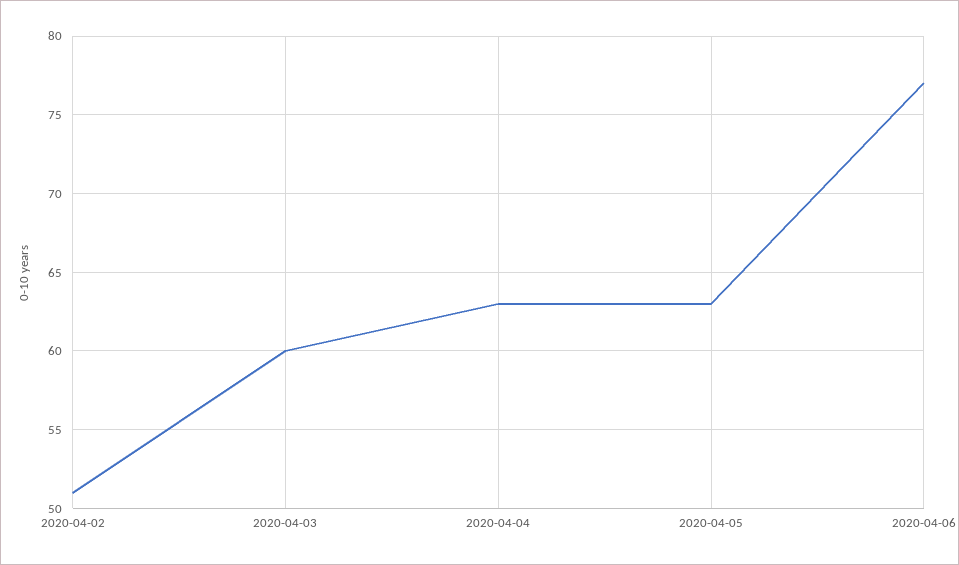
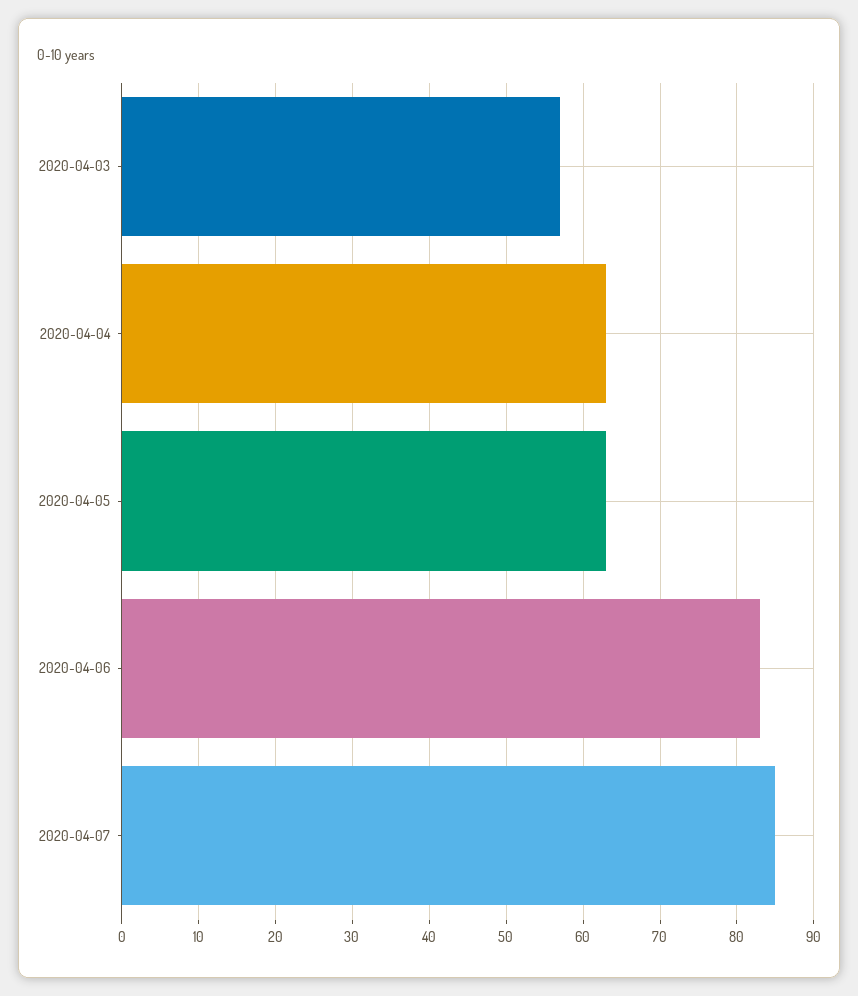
2020-04-02: 51 -> none
2020-04-03: 60 -> 57
2020-04-06: 77 -> 83
2020-04-07: none -> 85

